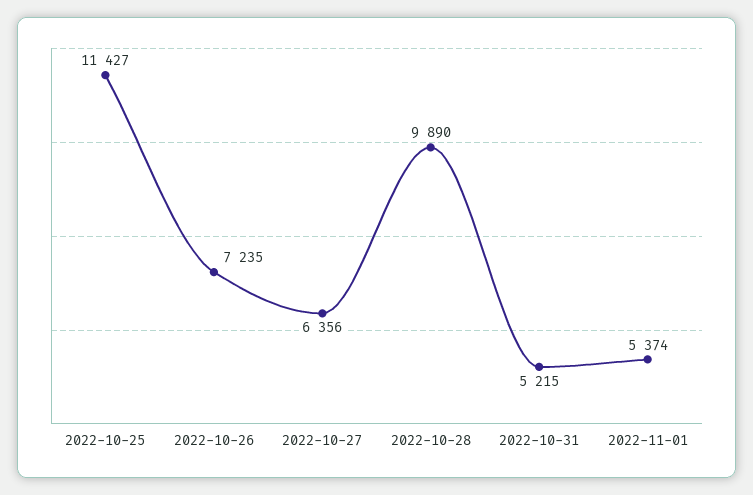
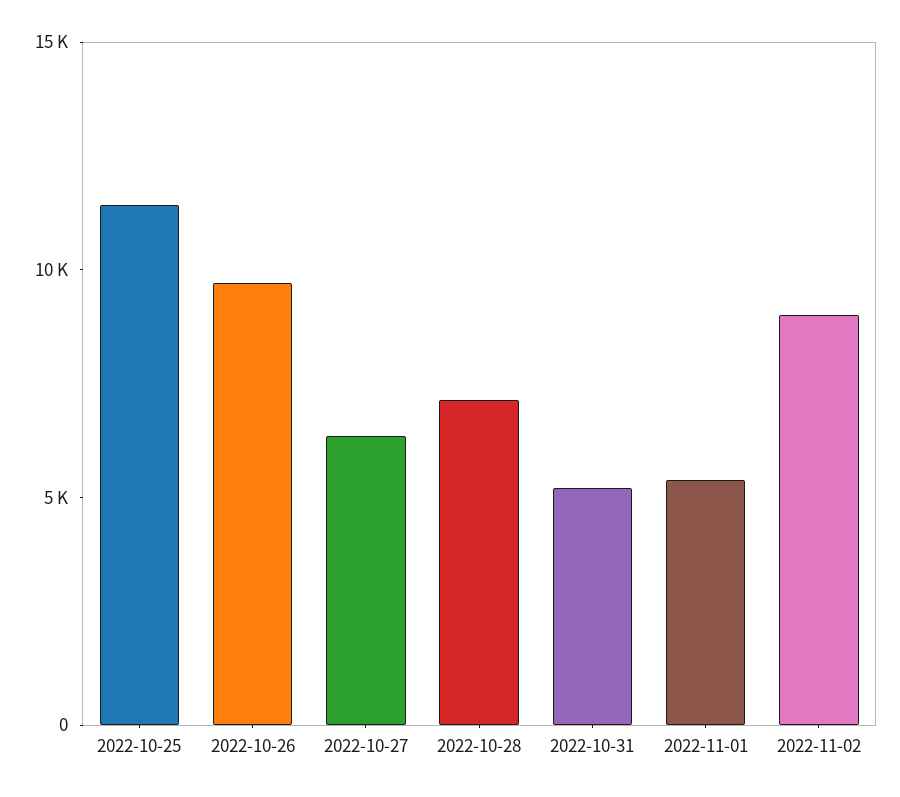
2022-10-26: 7235 -> 10000
2022-10-28: 9890 -> 7000
2022-11-02: none -> 9000

